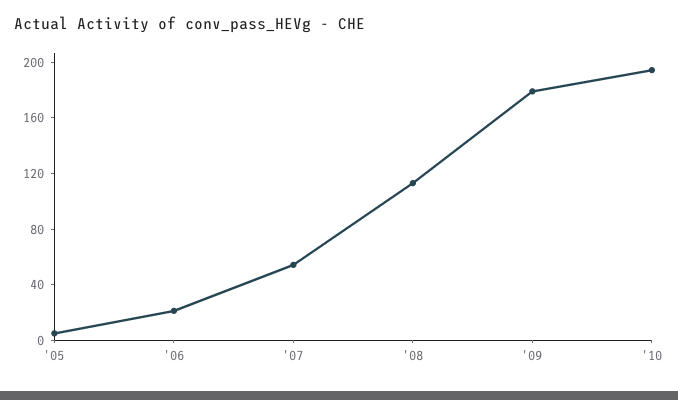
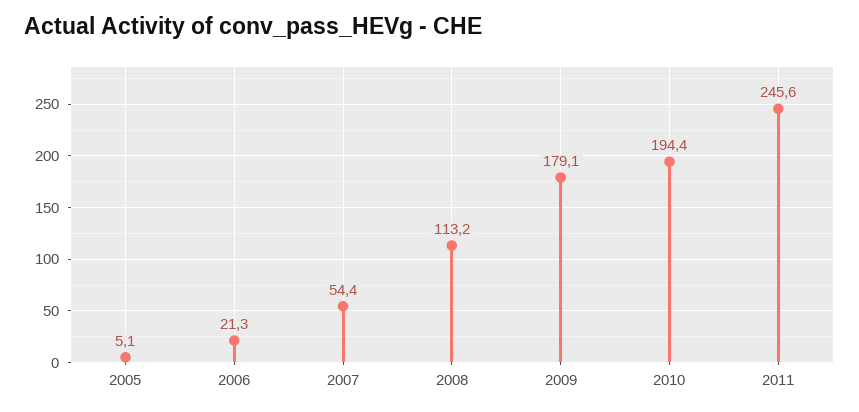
2011: none -> 245.6

